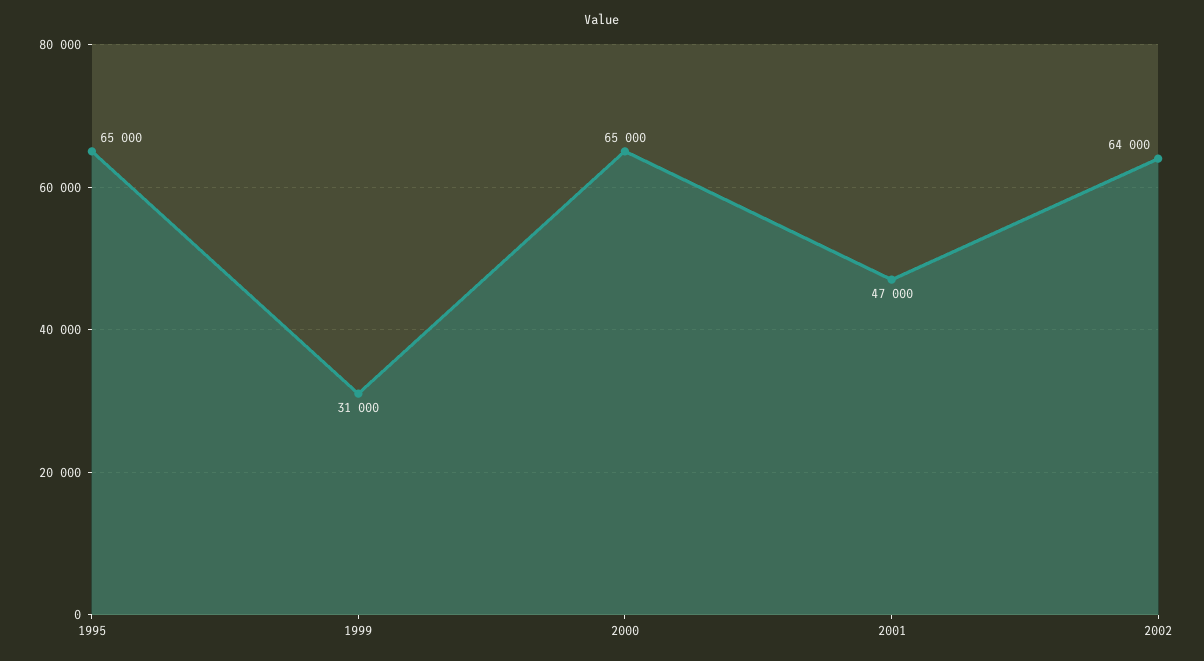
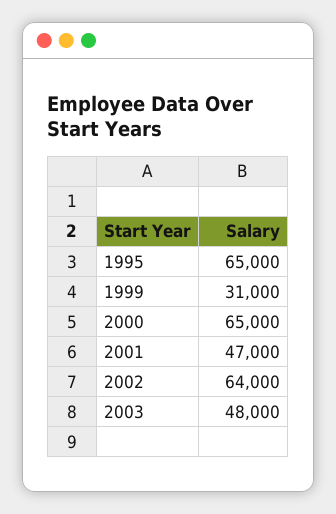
2003: none -> 48000

